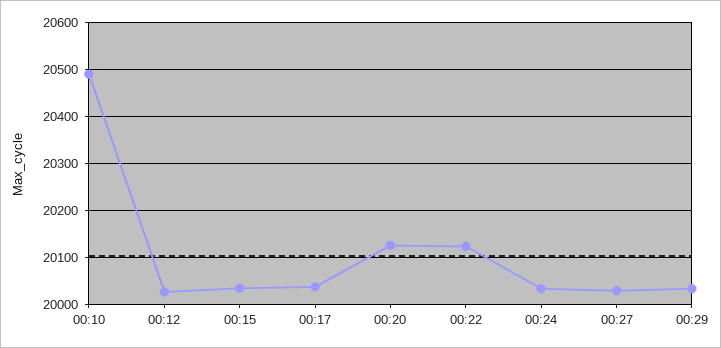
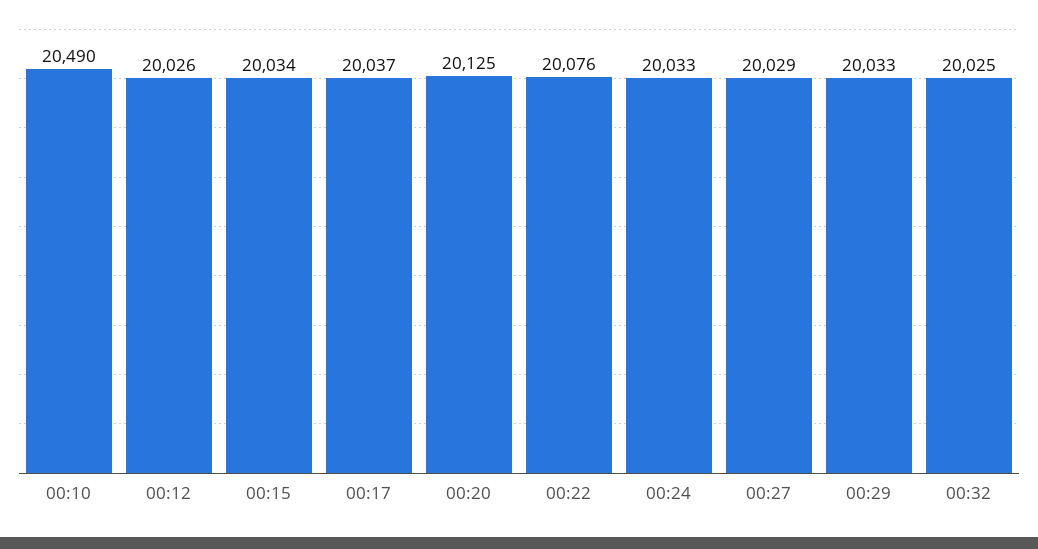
00:22: 20120 -> 20076
00:32: none -> 20025

